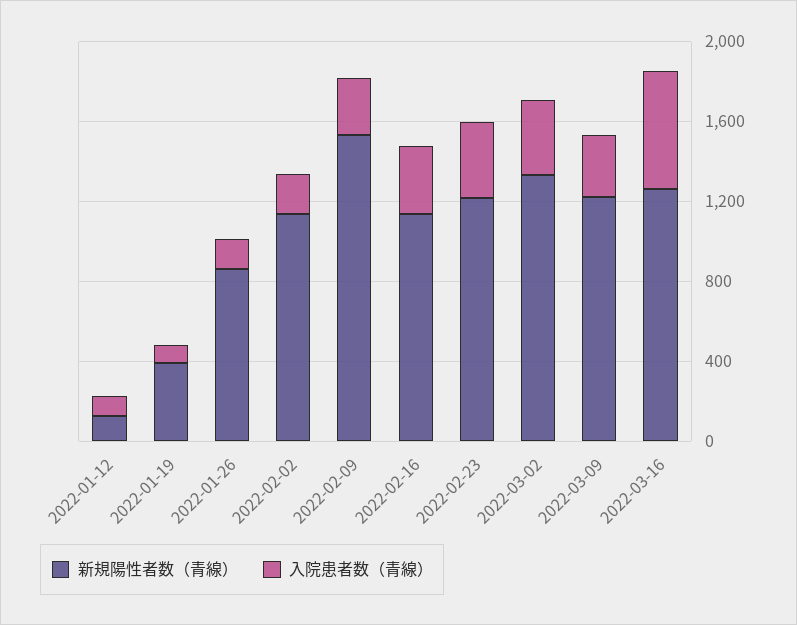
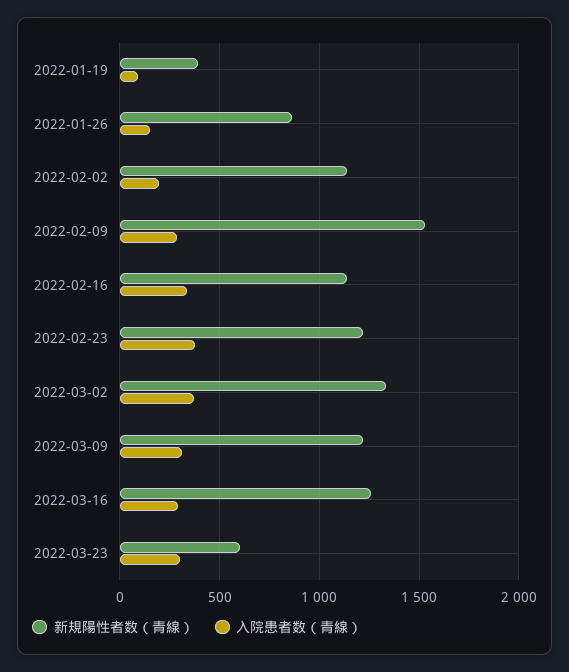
新規陽性者数（青線）, 2022-01-12: 100 -> none
入院患者数（青線）, 2022-01-12: 100 -> none
入院患者数（青線）, 2022-03-16: 600 -> 300
新規陽性者数（青線）, 2022-03-23: none -> 600
入院患者数（青線）, 2022-03-23: none -> 300

